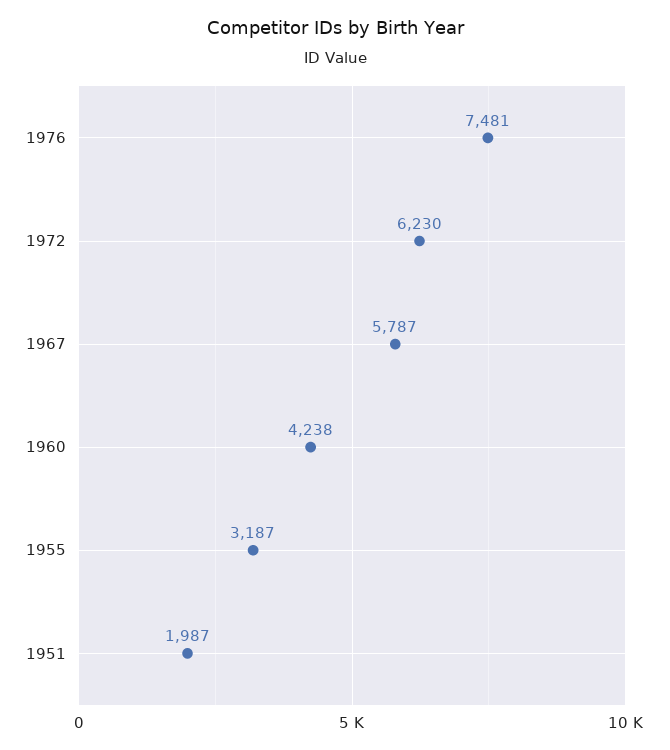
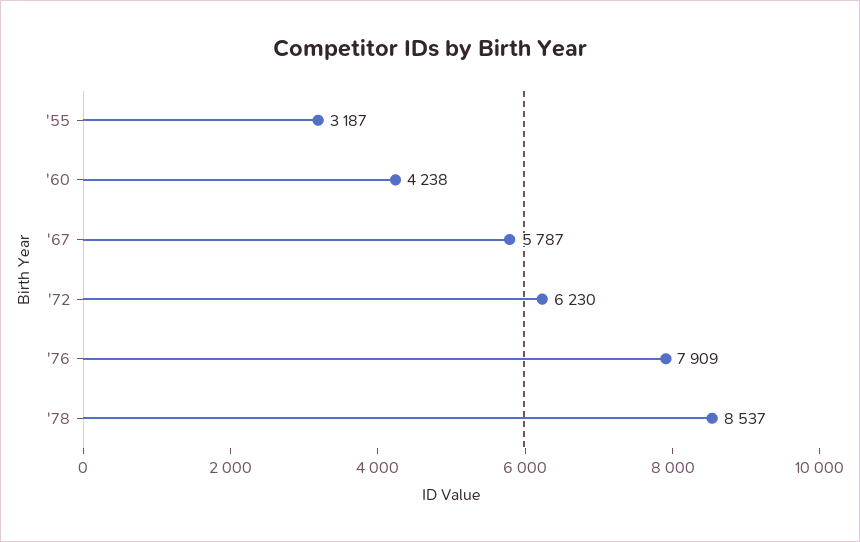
1976: 7481 -> 7909
1951: 1987 -> none
'78: none -> 8537

